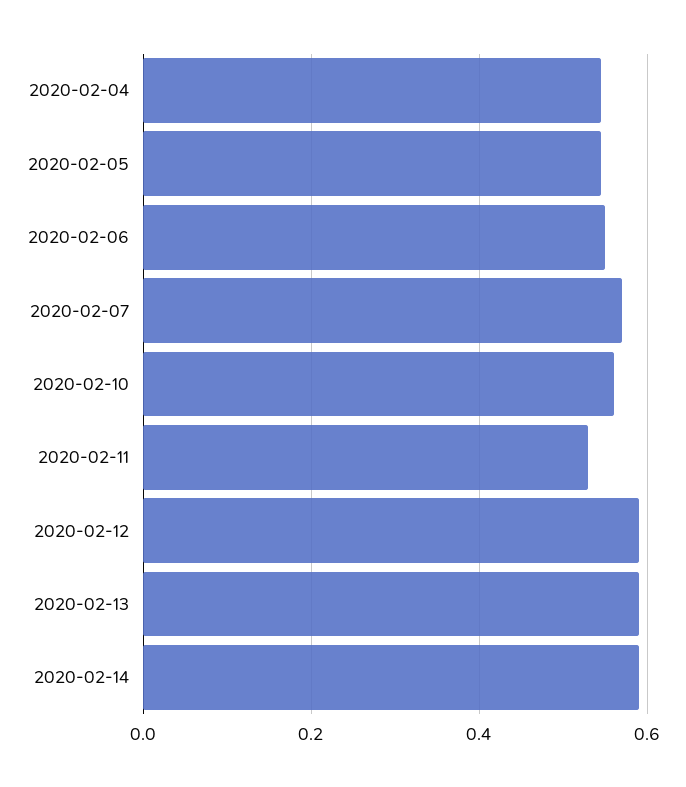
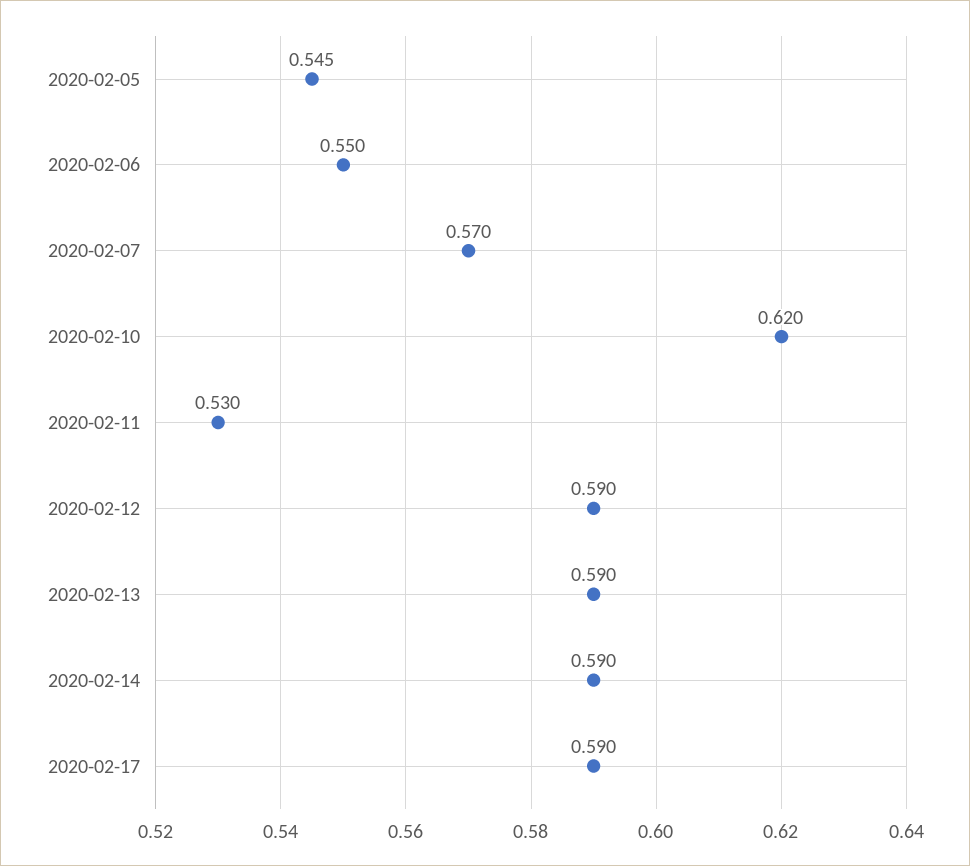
2020-02-04: 0.54 -> none
2020-02-10: 0.56 -> 0.62
2020-02-17: none -> 0.59

